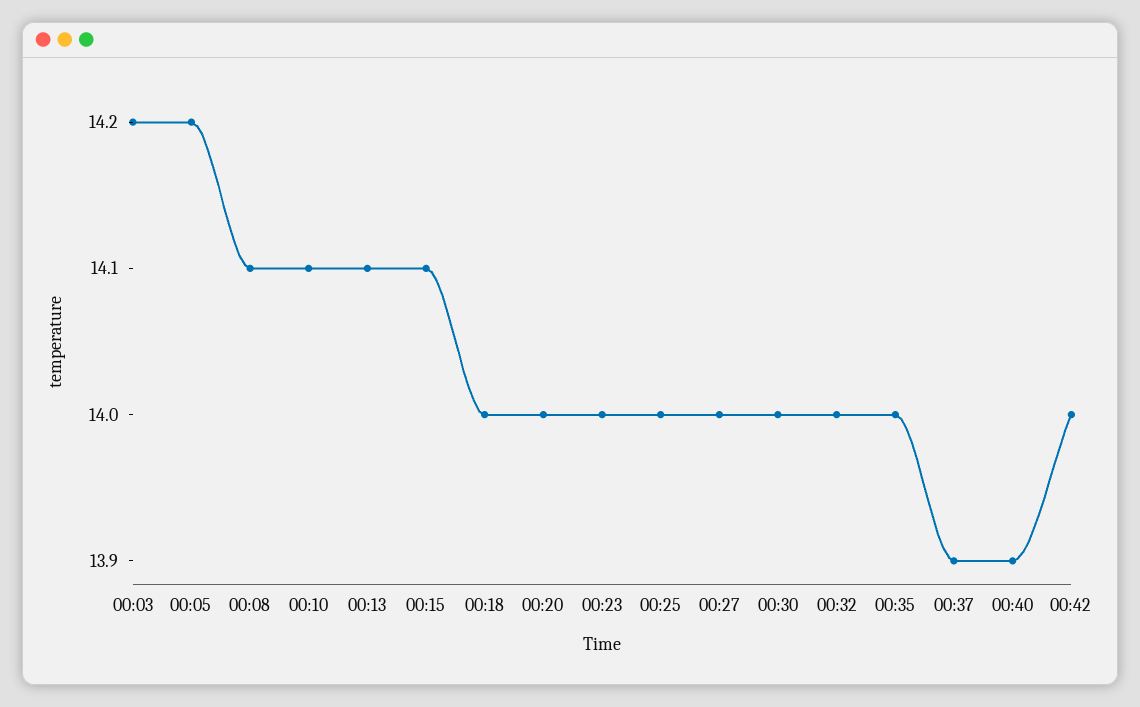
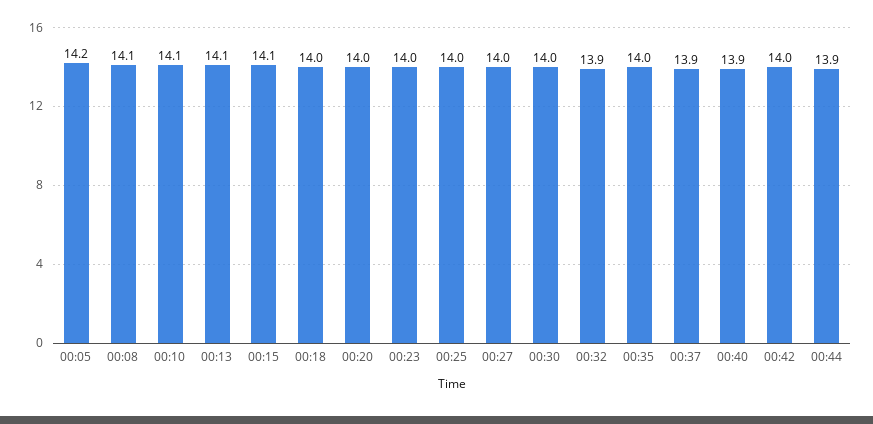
00:03: 14.2 -> none
00:32: 14 -> 13.9
00:44: none -> 13.9

